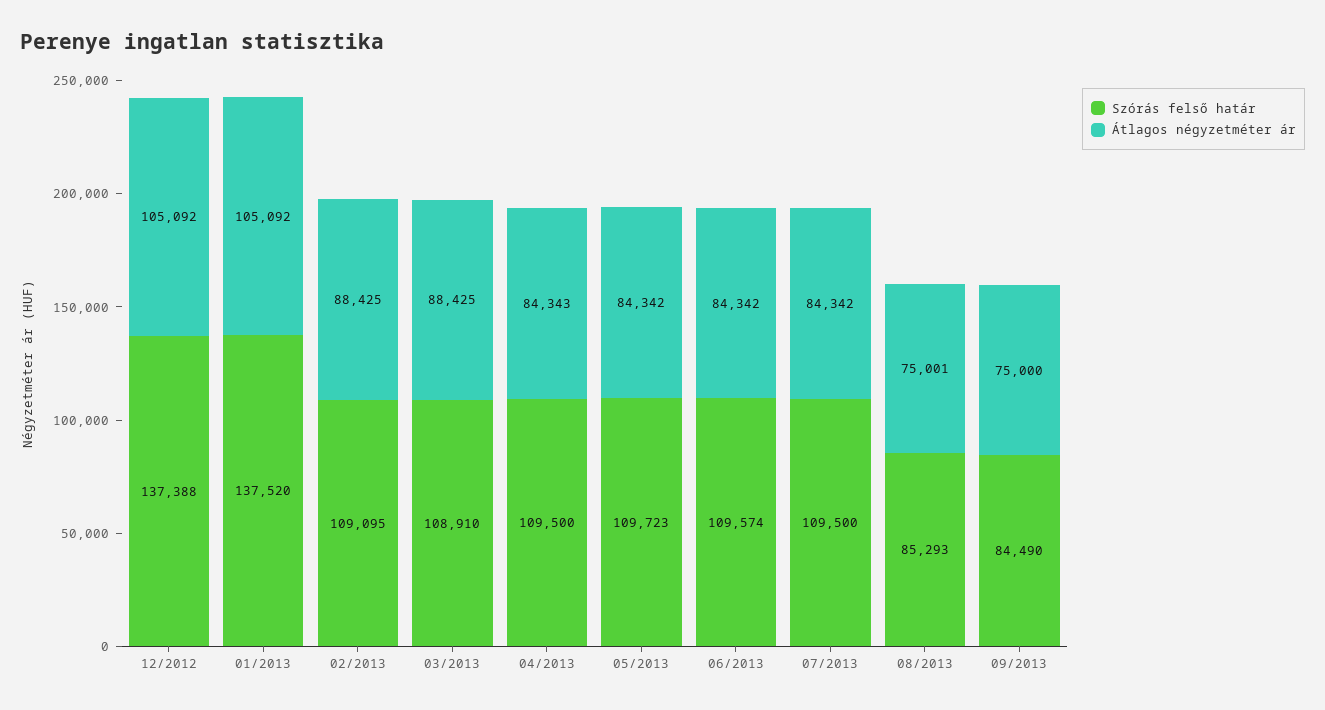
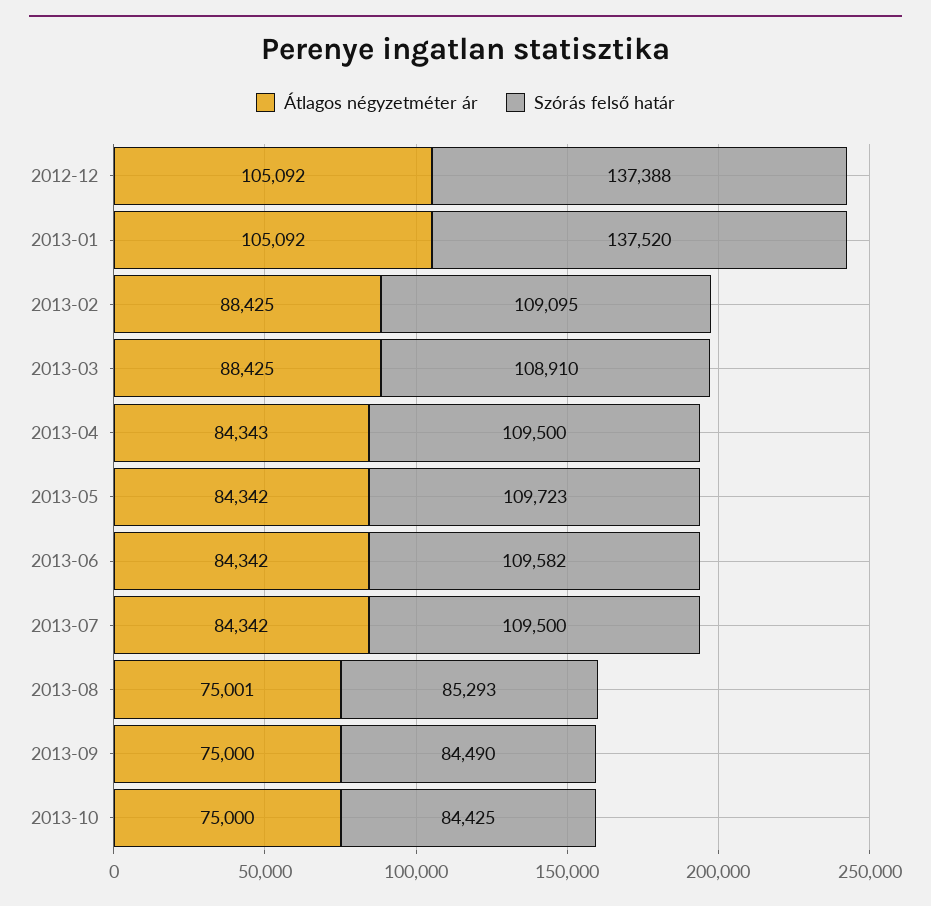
Szórás felső határ, 06/2013: 109574 -> 109582
Átlagos négyzetméter ár, 2013-10: none -> 75000
Szórás felső határ, 2013-10: none -> 84425

